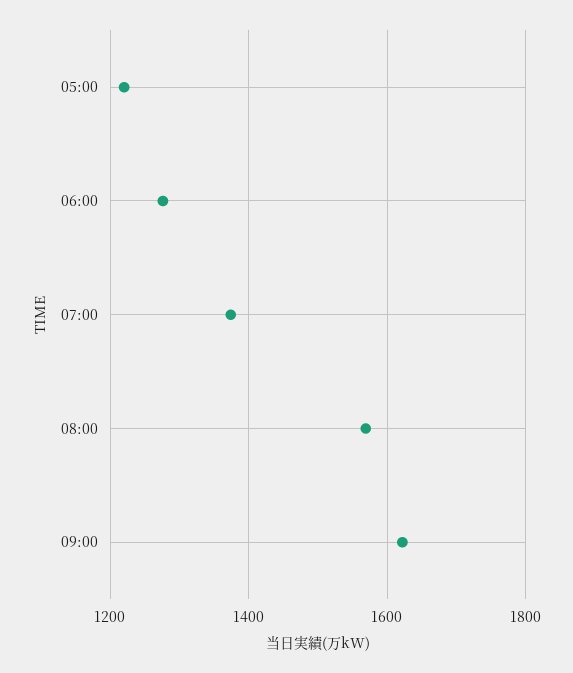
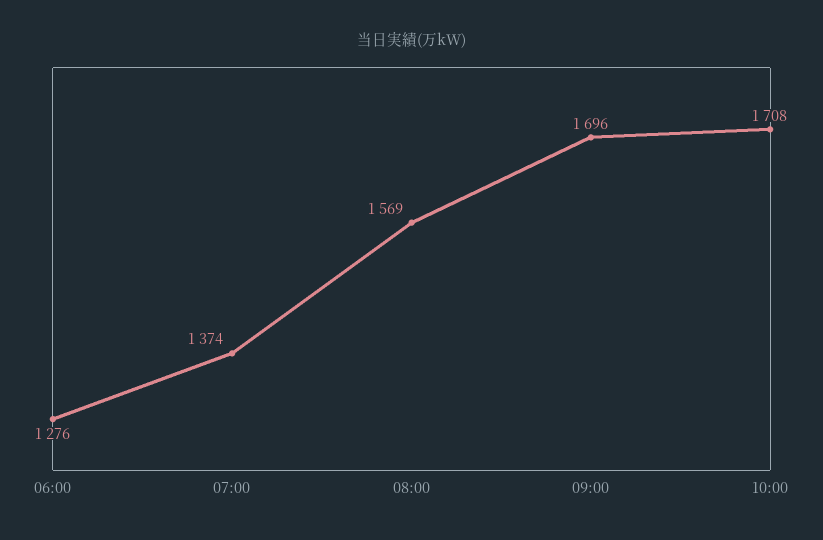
05:00: 1220 -> none
09:00: 1620 -> 1696
10:00: none -> 1708

